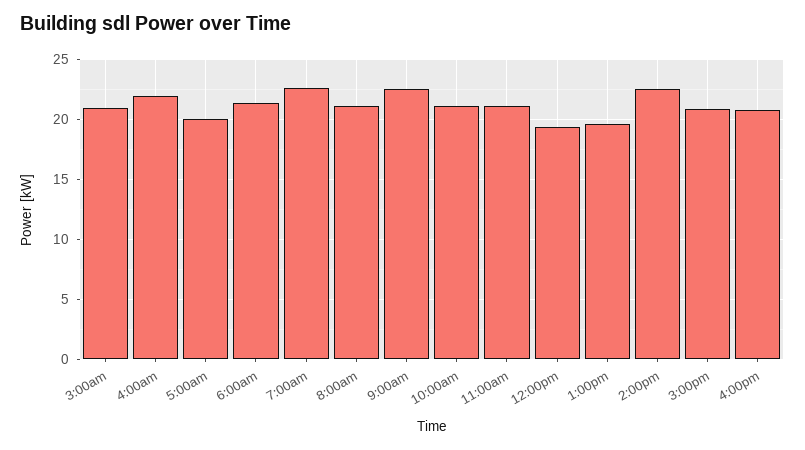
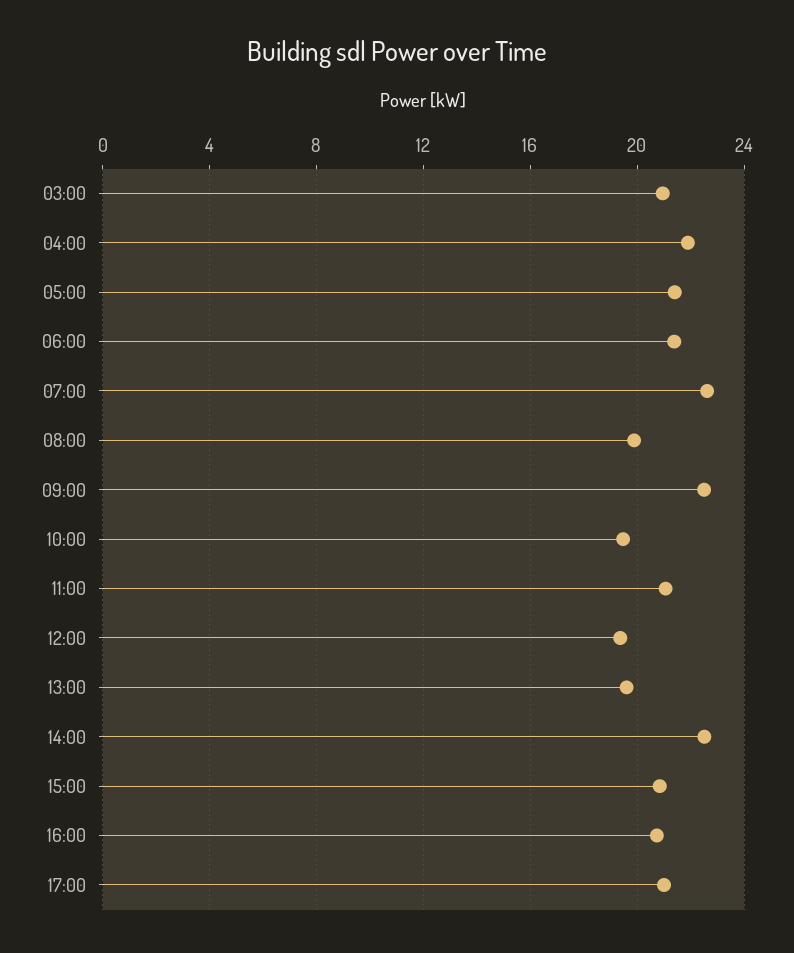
5:00am: 20 -> 21.5
8:00am: 21 -> 20
10:00am: 21 -> 19.5
17:00: none -> 21

